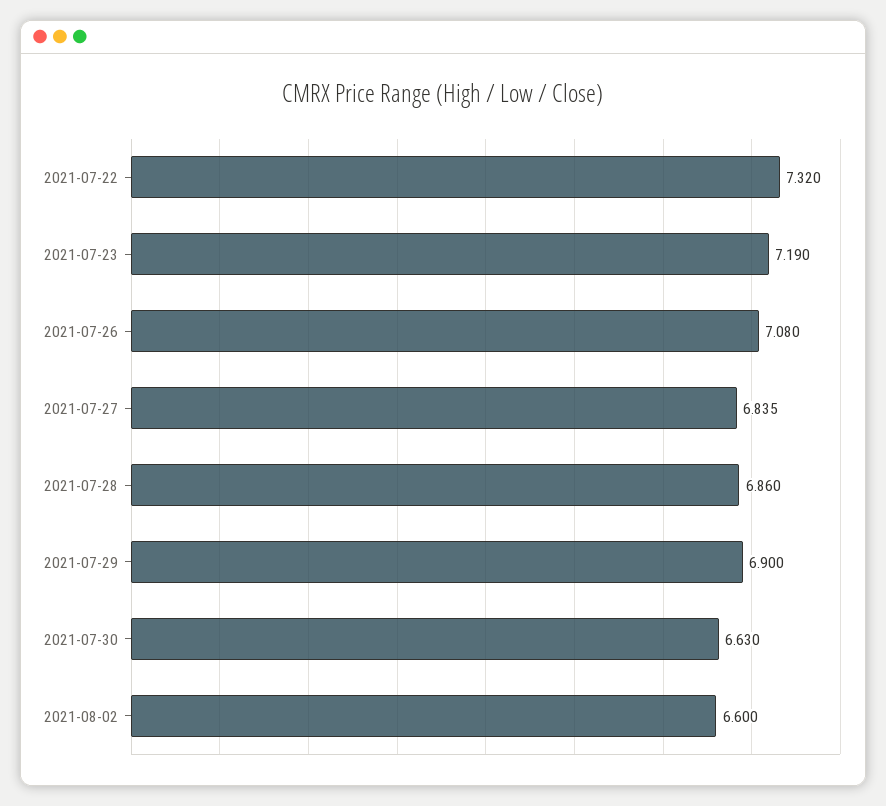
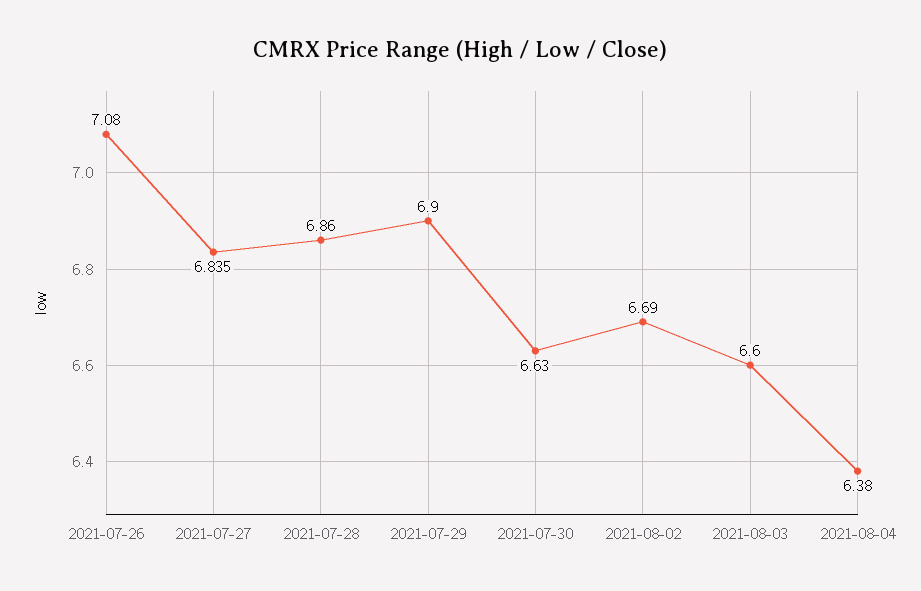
2021-07-22: 7.32 -> none
2021-07-23: 7.19 -> none
2021-08-02: 6.6 -> 6.69
2021-08-03: none -> 6.6
2021-08-04: none -> 6.38

